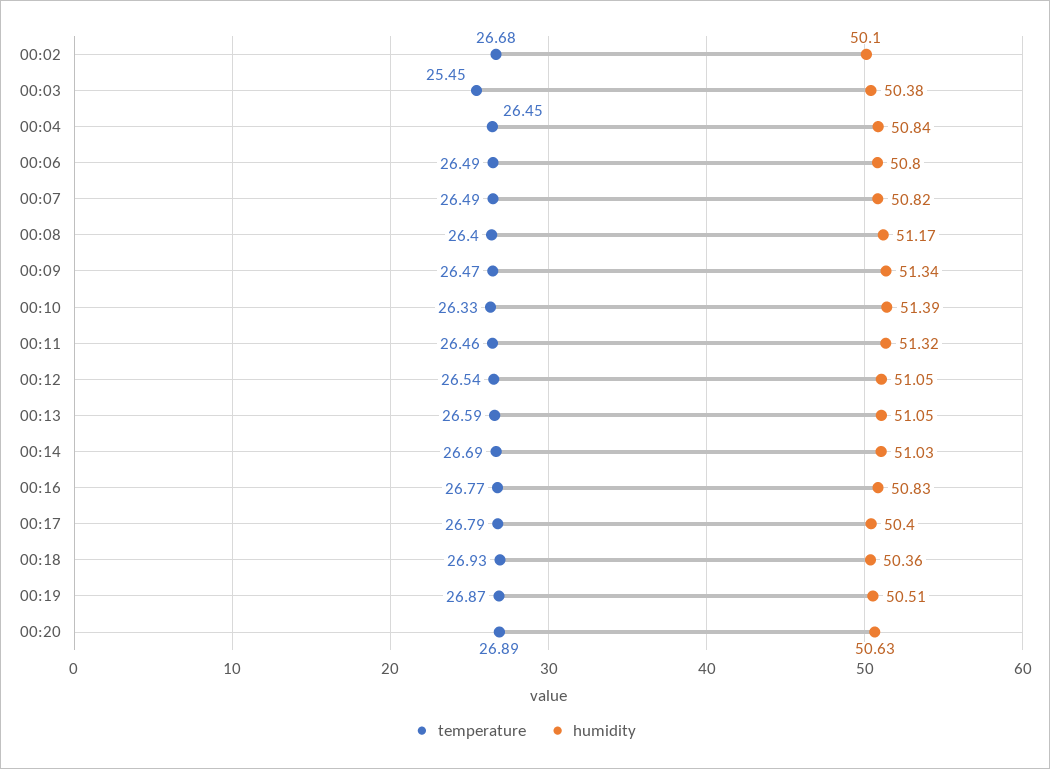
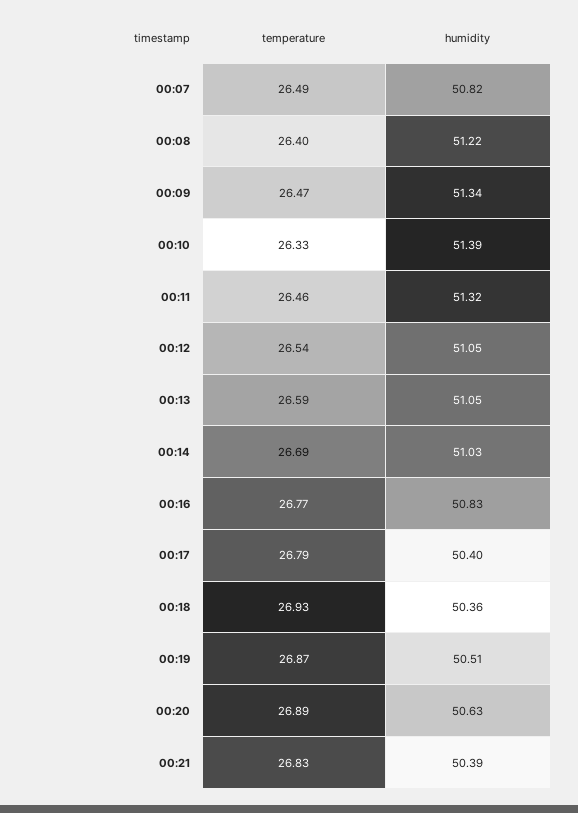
temperature, 00:02: 26.68 -> none
humidity, 00:02: 50.1 -> none
temperature, 00:03: 25.45 -> none
humidity, 00:03: 50.38 -> none
temperature, 00:04: 26.45 -> none
humidity, 00:04: 50.84 -> none
temperature, 00:06: 26.49 -> none
humidity, 00:06: 50.8 -> none
humidity, 00:08: 51.17 -> 51.22
temperature, 00:21: none -> 26.83
humidity, 00:21: none -> 50.39

